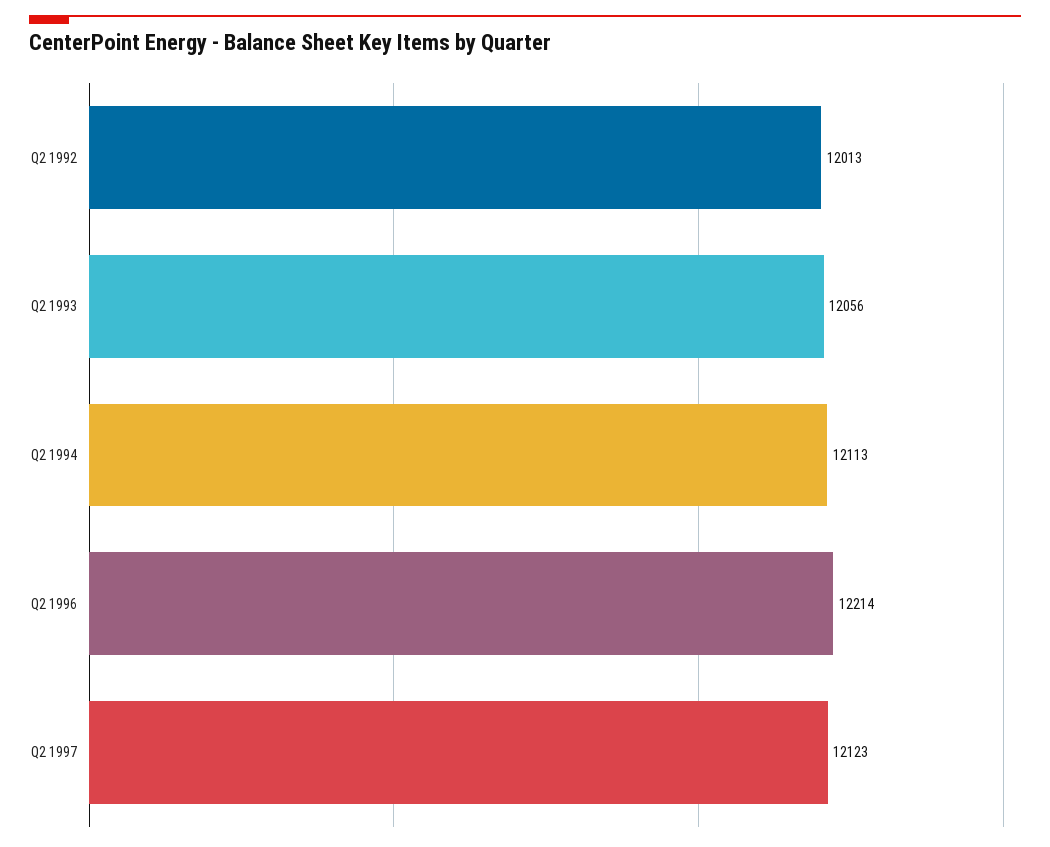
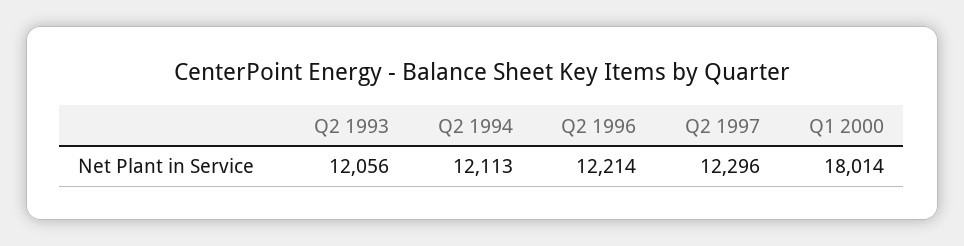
Q2 1992: 12013 -> none
Q2 1997: 12123 -> 12296
Q1 2000: none -> 18014

